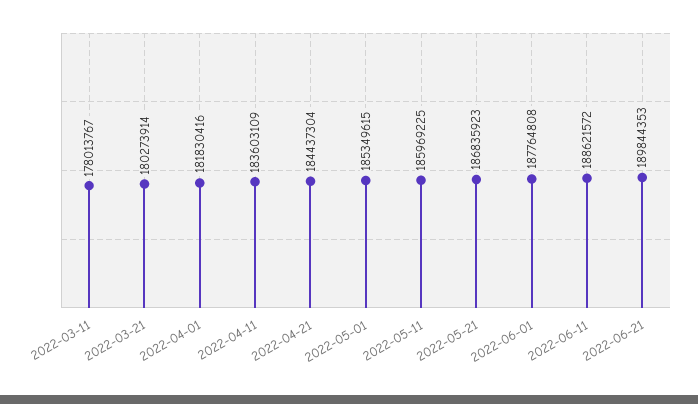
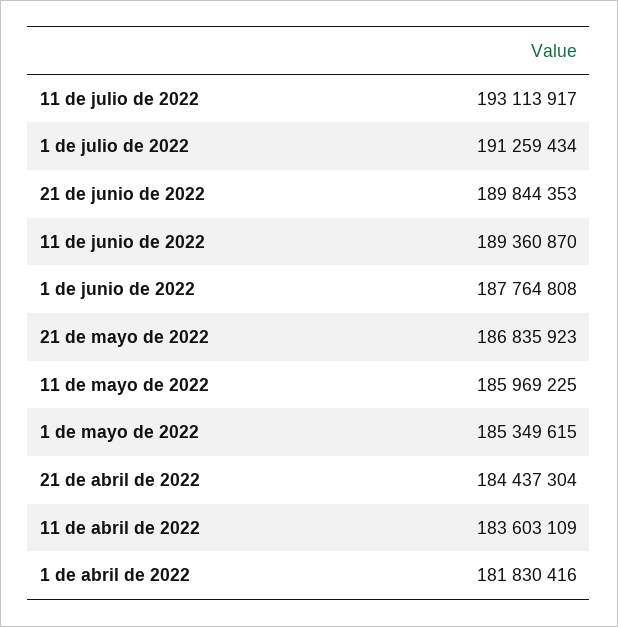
2022-03-11: 178013767 -> none
2022-03-21: 180273914 -> none
2022-06-11: 188621572 -> 189360870
11 de julio de 2022: none -> 193113917
1 de julio de 2022: none -> 191259434

